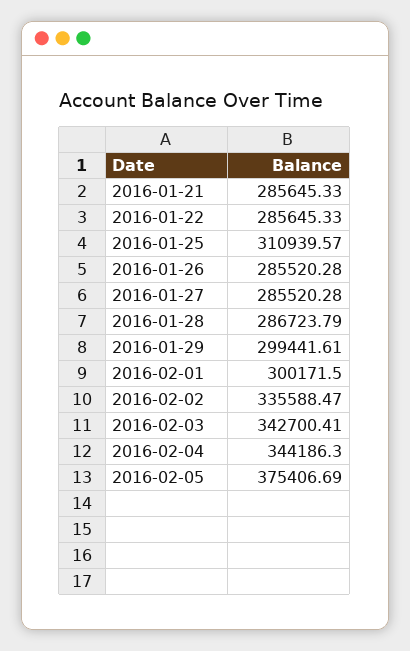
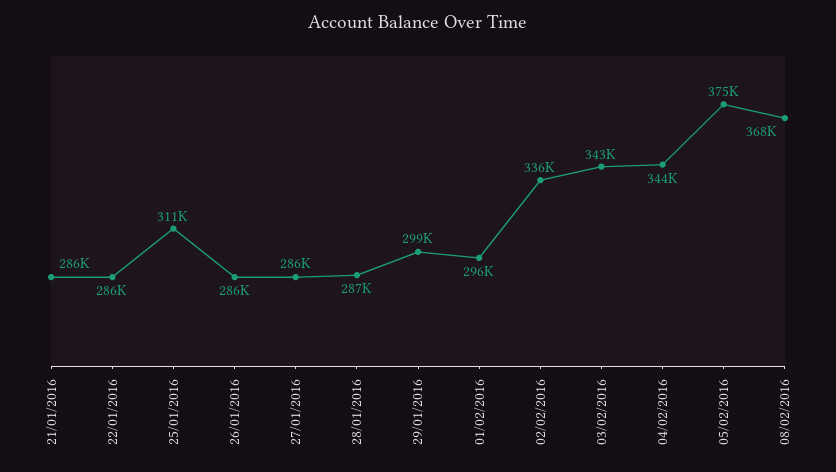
2016-02-01: 300171.5 -> 296000
08/02/2016: none -> 368000

